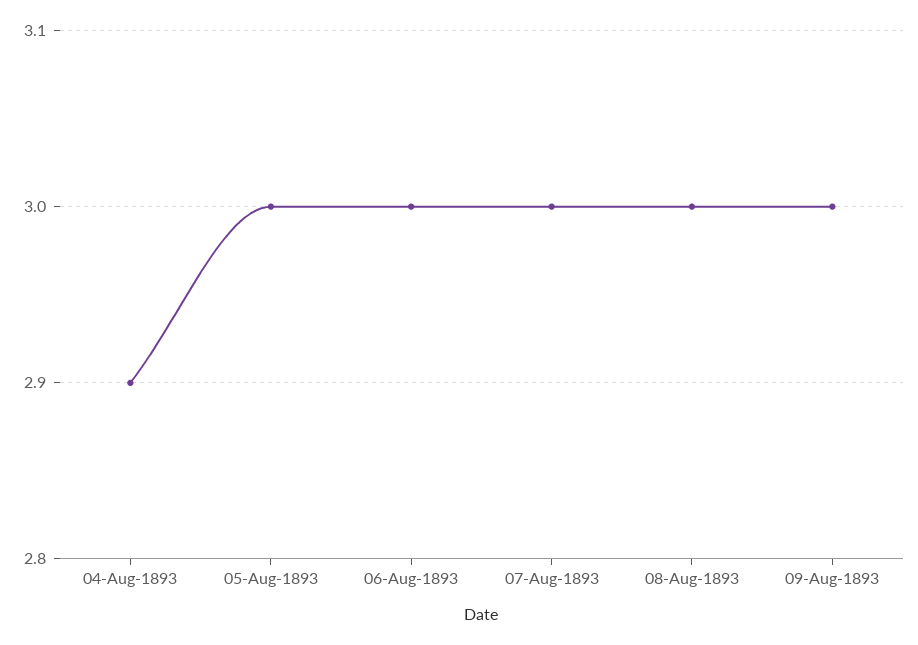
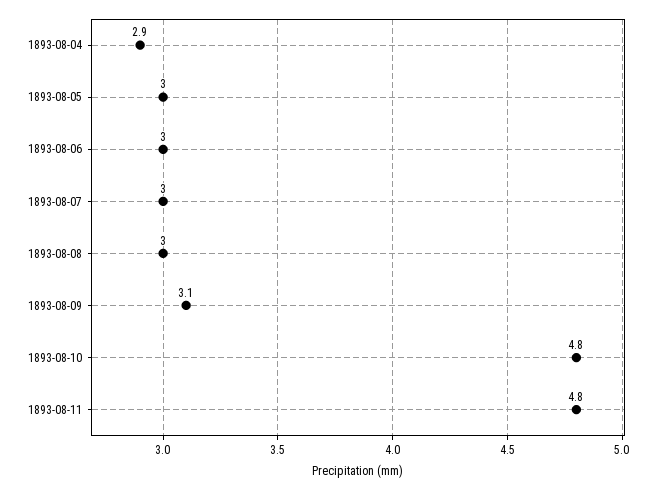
09-Aug-1893: 3 -> 3.1
1893-08-10: none -> 4.8
1893-08-11: none -> 4.8

